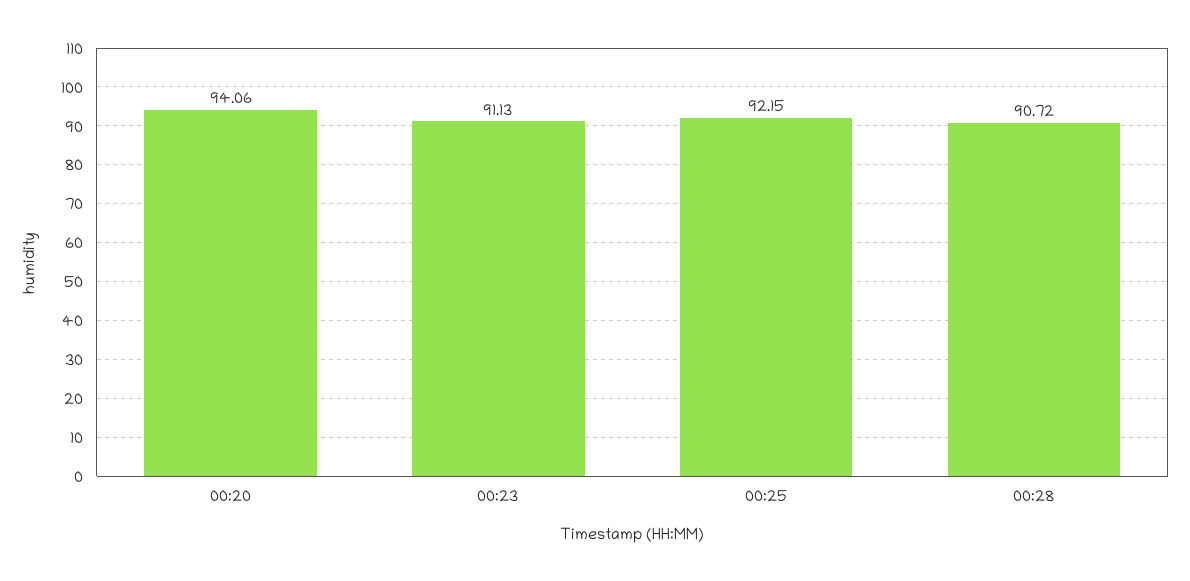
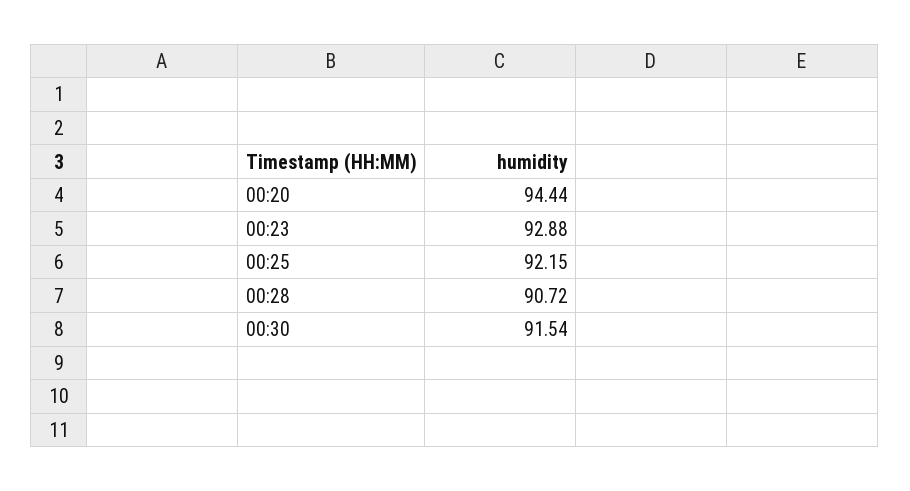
00:20: 94.06 -> 94.44
00:23: 91.13 -> 92.88
00:30: none -> 91.54

